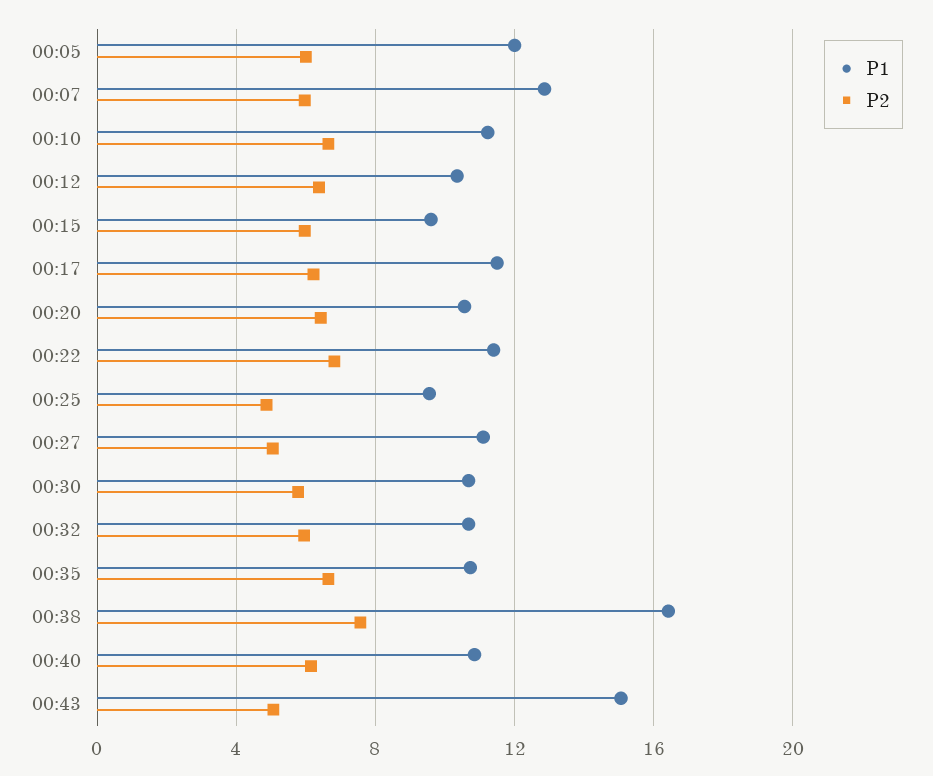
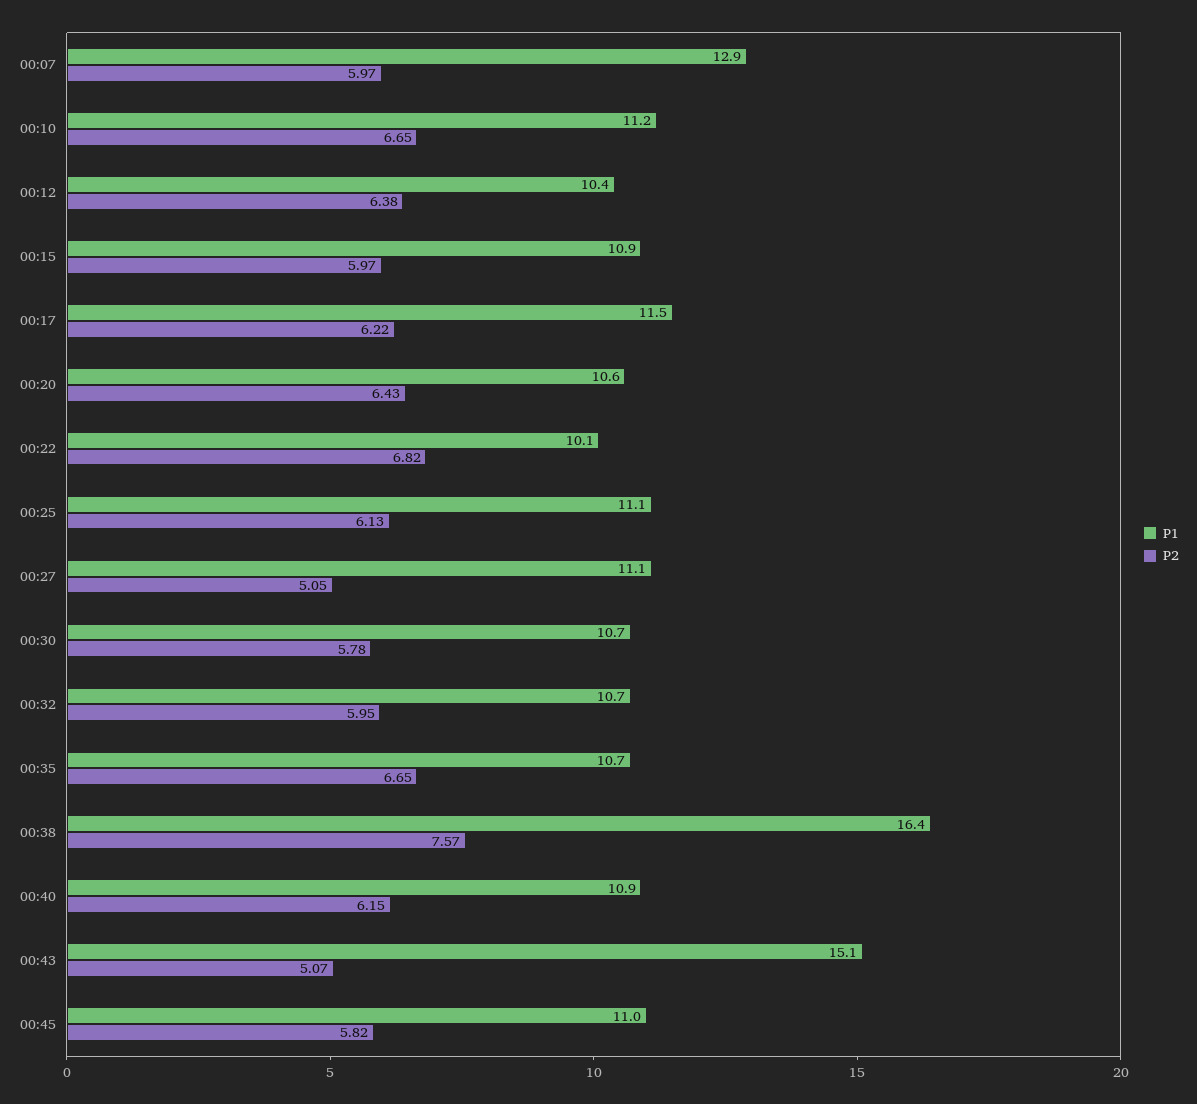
P1, 00:05: 12 -> none
P2, 00:05: 6 -> none
P1, 00:15: 9.5 -> 10.9
P1, 00:22: 11.5 -> 10.1
P1, 00:25: 9.5 -> 11.1
P2, 00:25: 5 -> 6.13
P1, 00:45: none -> 11
P2, 00:45: none -> 5.82

